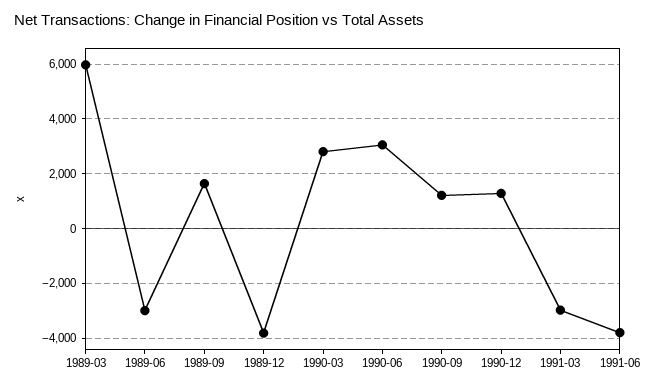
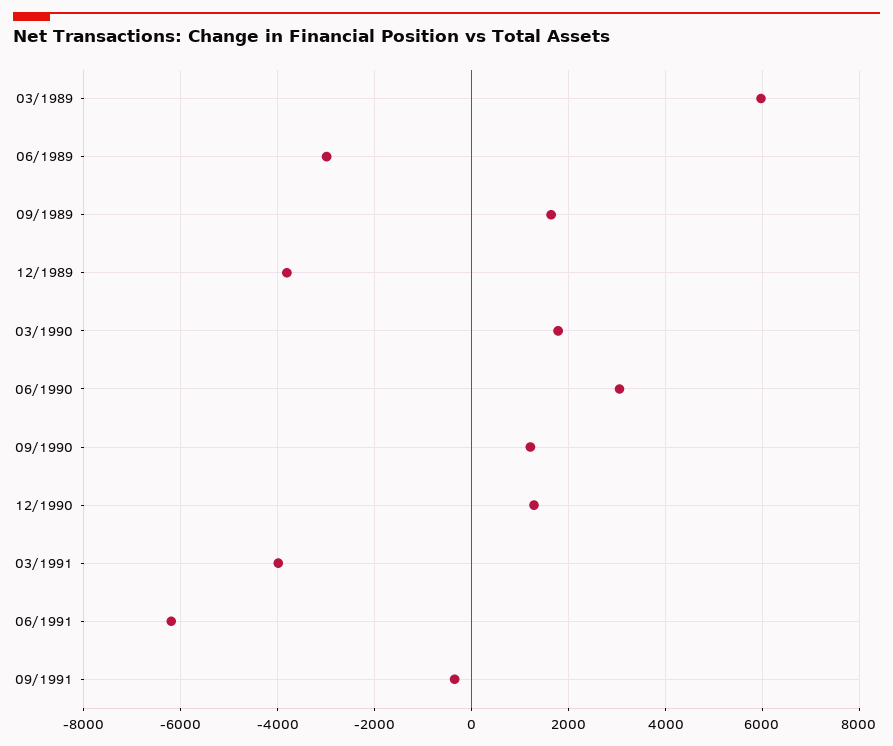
1990-03: 2750 -> 1800
1991-03: -3000 -> -4000
1991-06: -3750 -> -6200
09/1991: none -> -400

